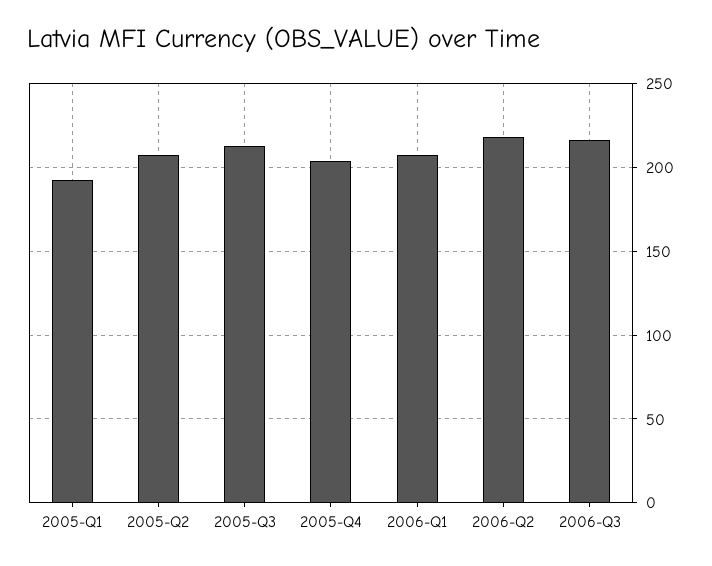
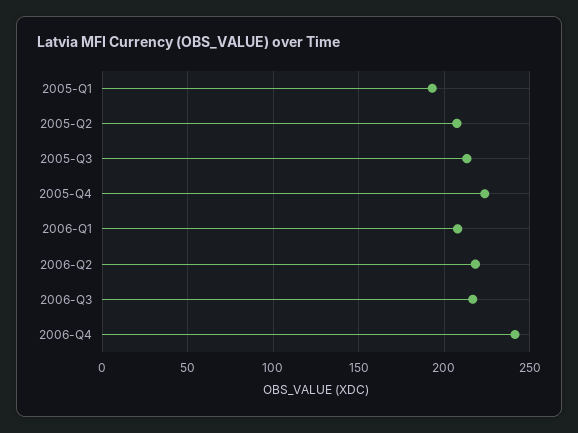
2005-Q4: 205 -> 225
2006-Q4: none -> 240

